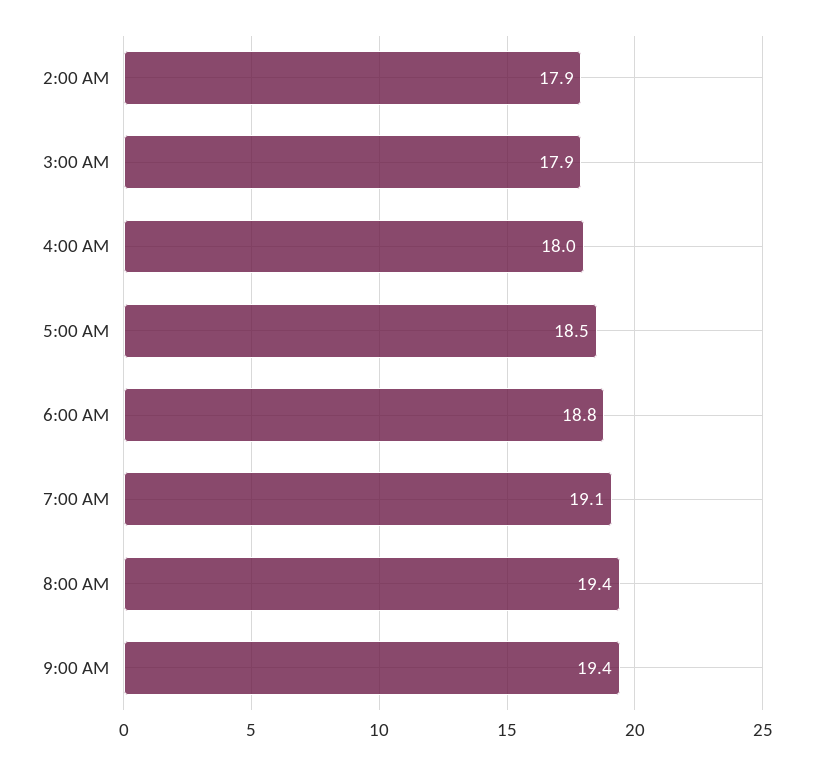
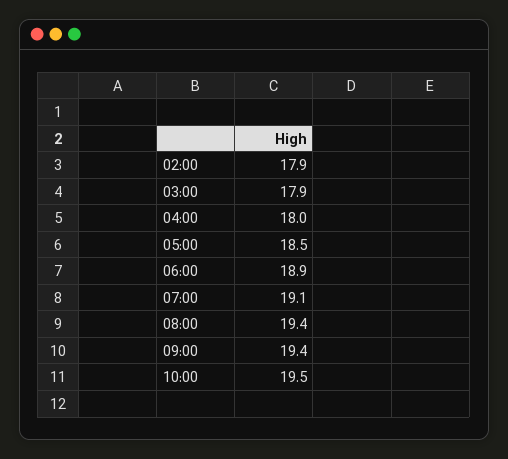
6:00 AM: 18.8 -> 18.9
10:00: none -> 19.5

